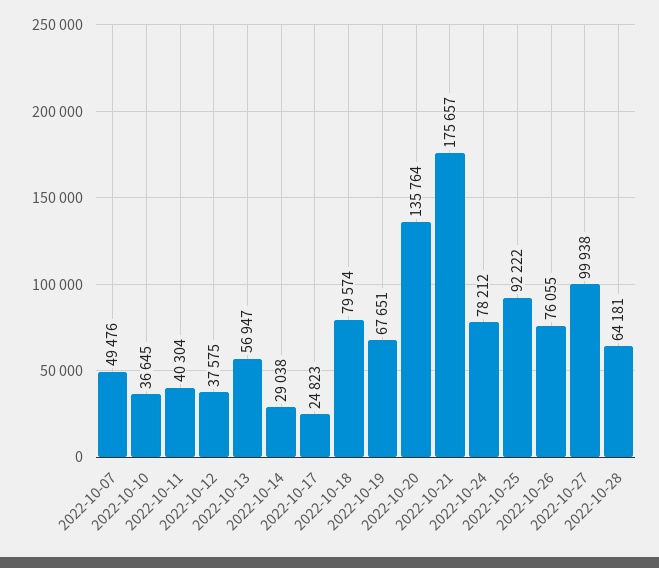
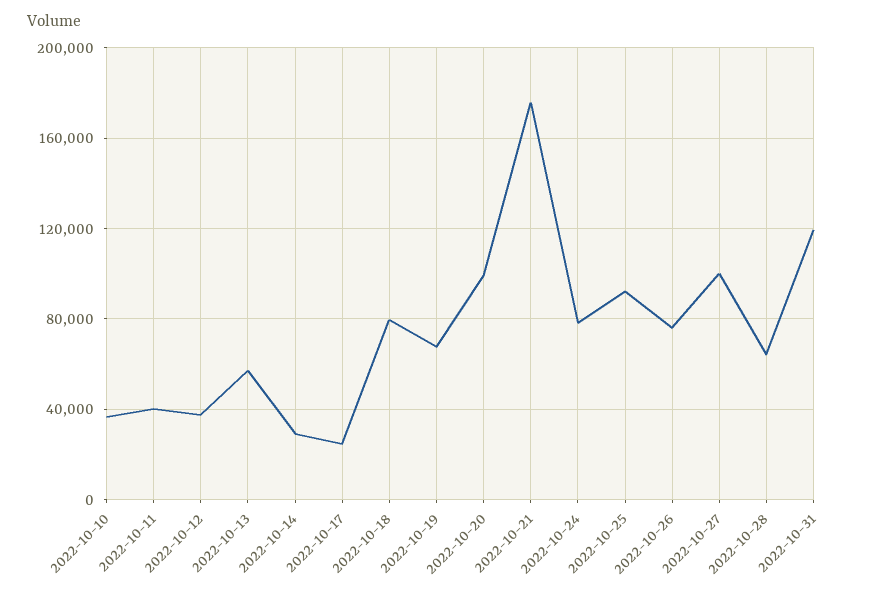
2022-10-07: 49476 -> none
2022-10-20: 135764 -> 100000
2022-10-31: none -> 120000

